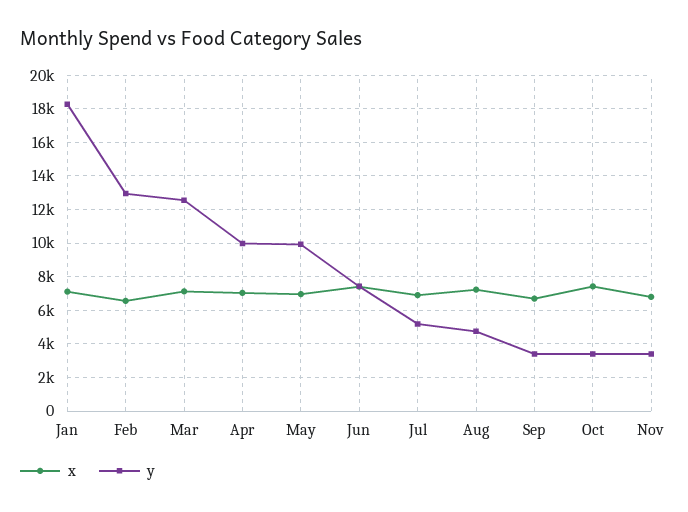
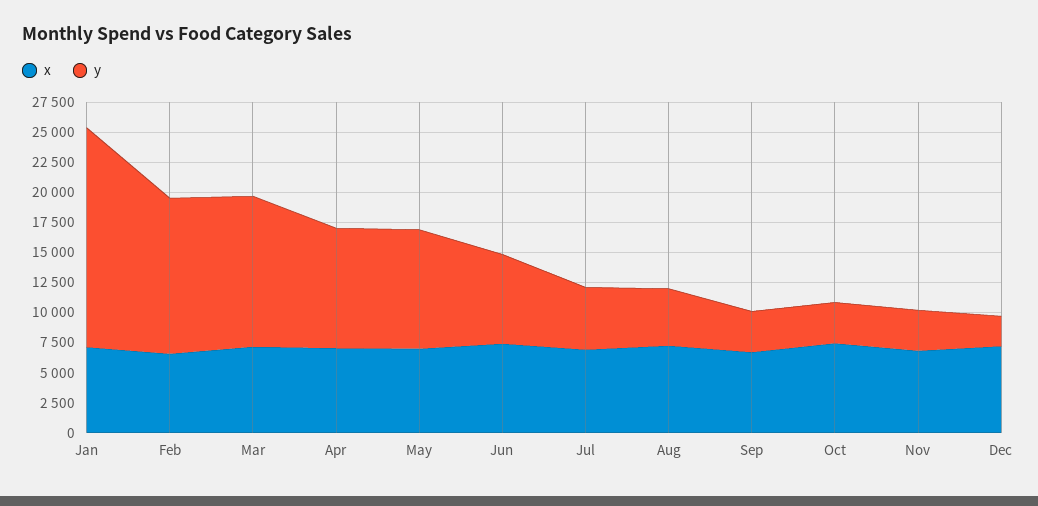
x, Dec: none -> 7500
y, Dec: none -> 2500

